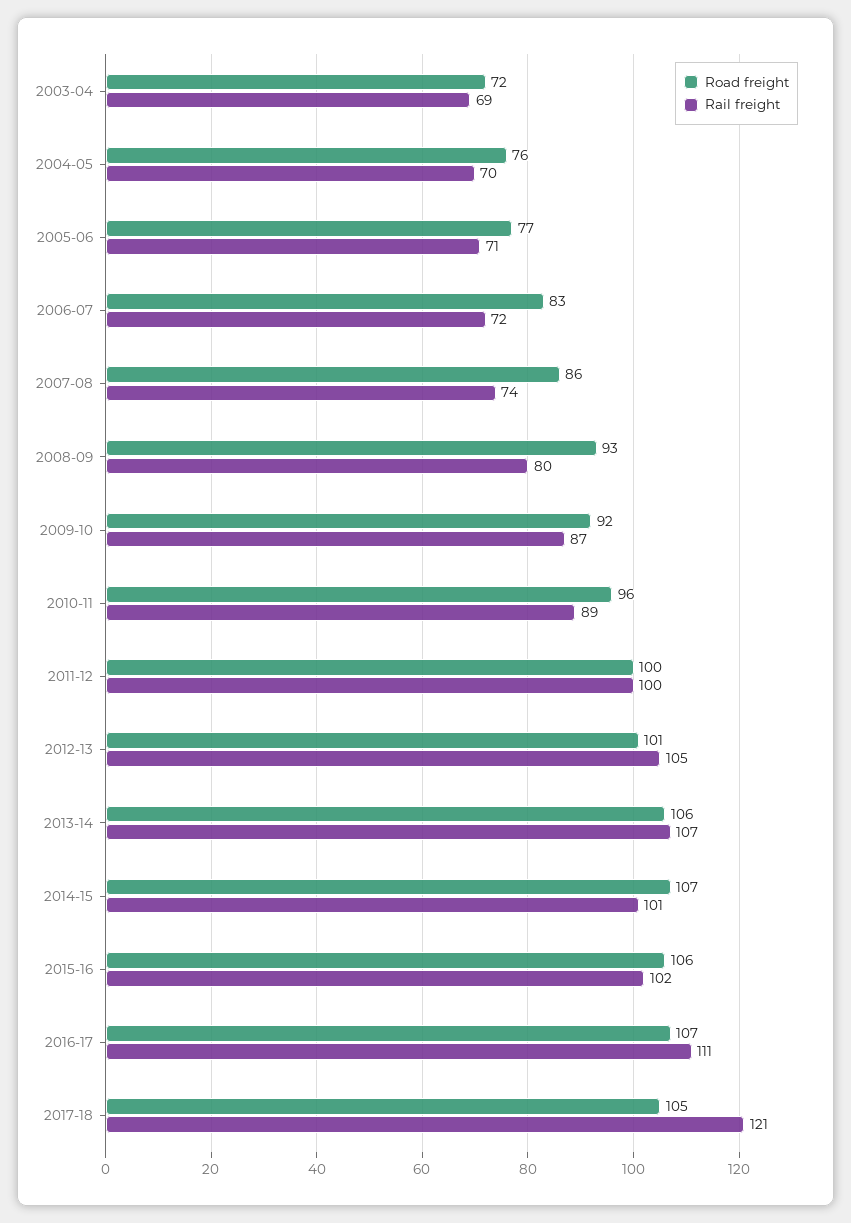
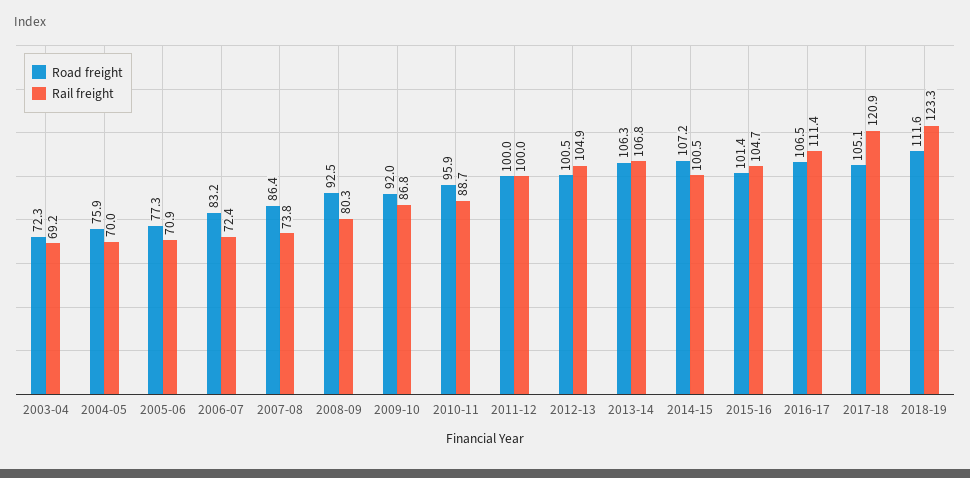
Road freight, 2015-16: 106 -> 101.4
Rail freight, 2015-16: 102 -> 104.7
Road freight, 2018-19: none -> 111.6
Rail freight, 2018-19: none -> 123.3

